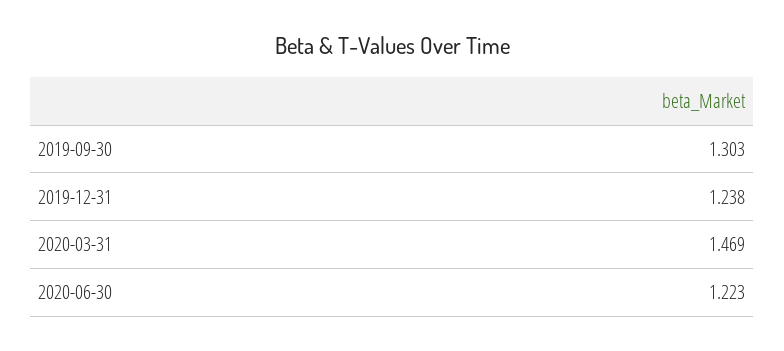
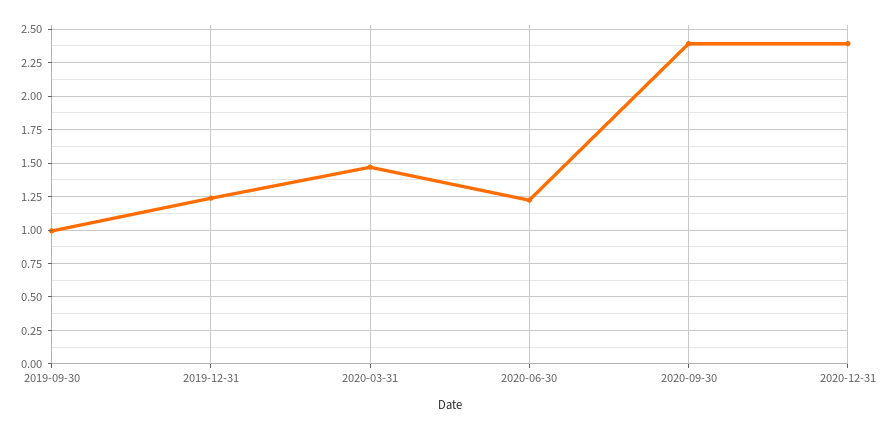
2019-09-30: 1.303 -> 1
2020-09-30: none -> 2.4
2020-12-31: none -> 2.4

